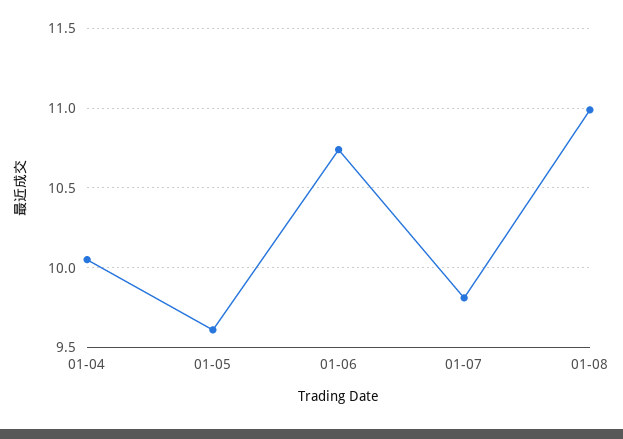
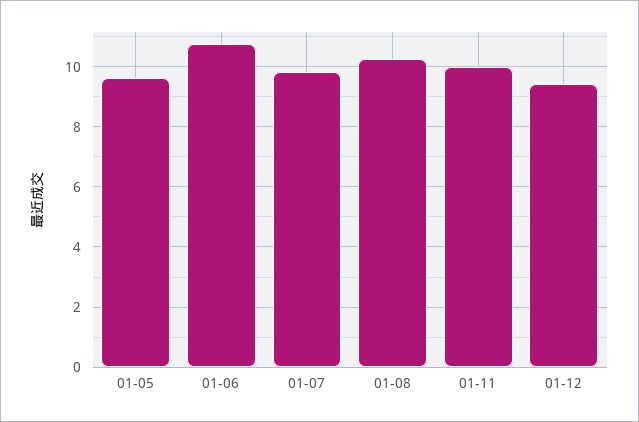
01-04: 10.05 -> none
01-08: 11 -> 10.2
01-11: none -> 10
01-12: none -> 9.4

